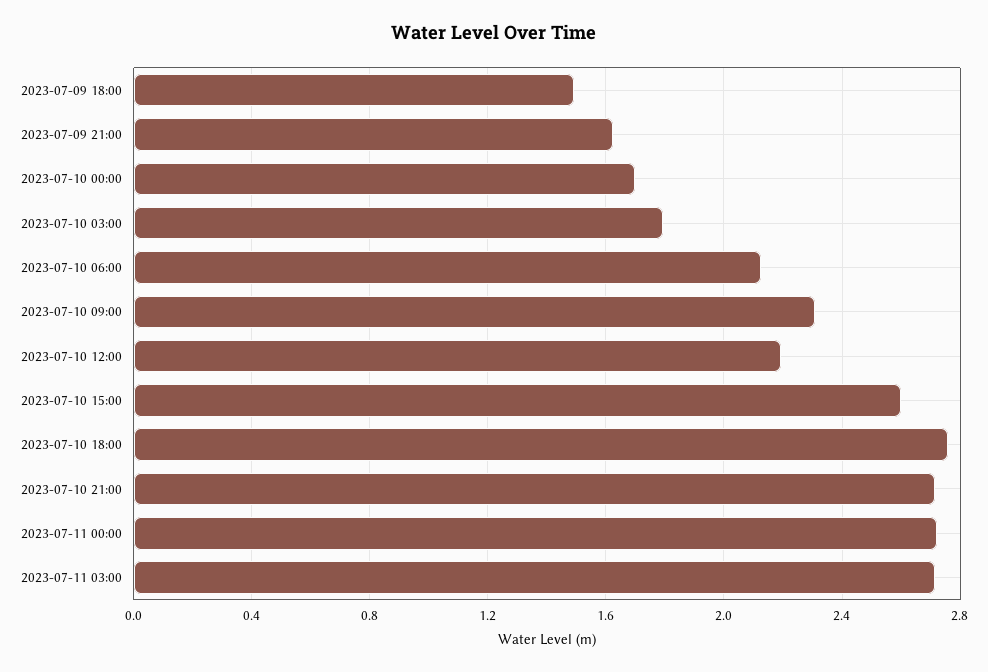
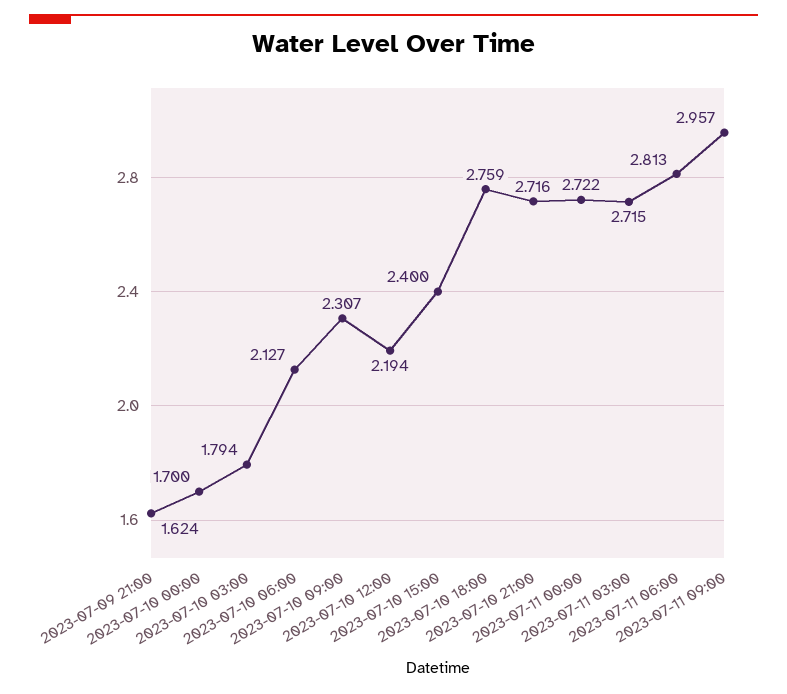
2023-07-09 18:00: 1.5 -> none
2023-07-10 15:00: 2.6 -> 2.4
2023-07-11 06:00: none -> 2.813
2023-07-11 09:00: none -> 2.957

